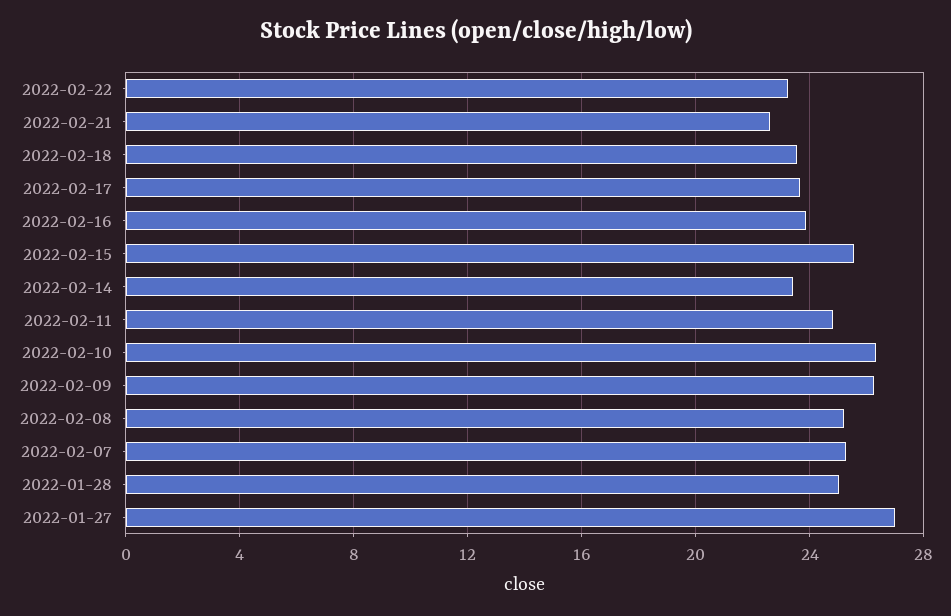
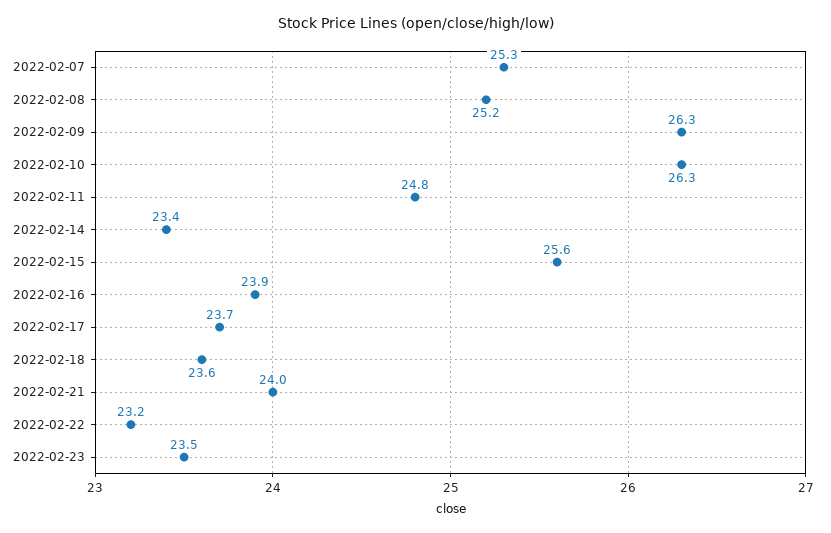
2022-02-21: 22.5 -> 24
2022-01-28: 25 -> none
2022-01-27: 27 -> none
2022-02-23: none -> 23.5

